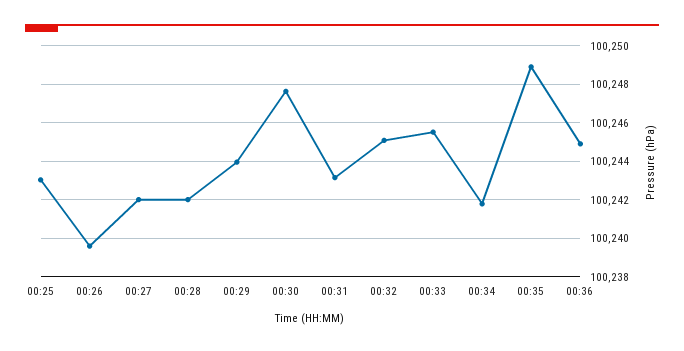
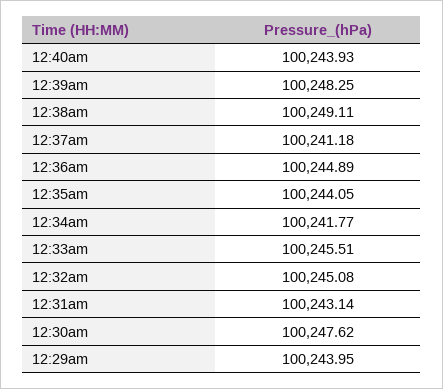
00:25: 100243 -> none
00:26: 100239.5 -> none
00:27: 100242 -> none
00:28: 100242 -> none
00:35: 100249 -> 100244.05
12:40am: none -> 100243.93
12:39am: none -> 100248.25
12:38am: none -> 100249.11
12:37am: none -> 100241.18

